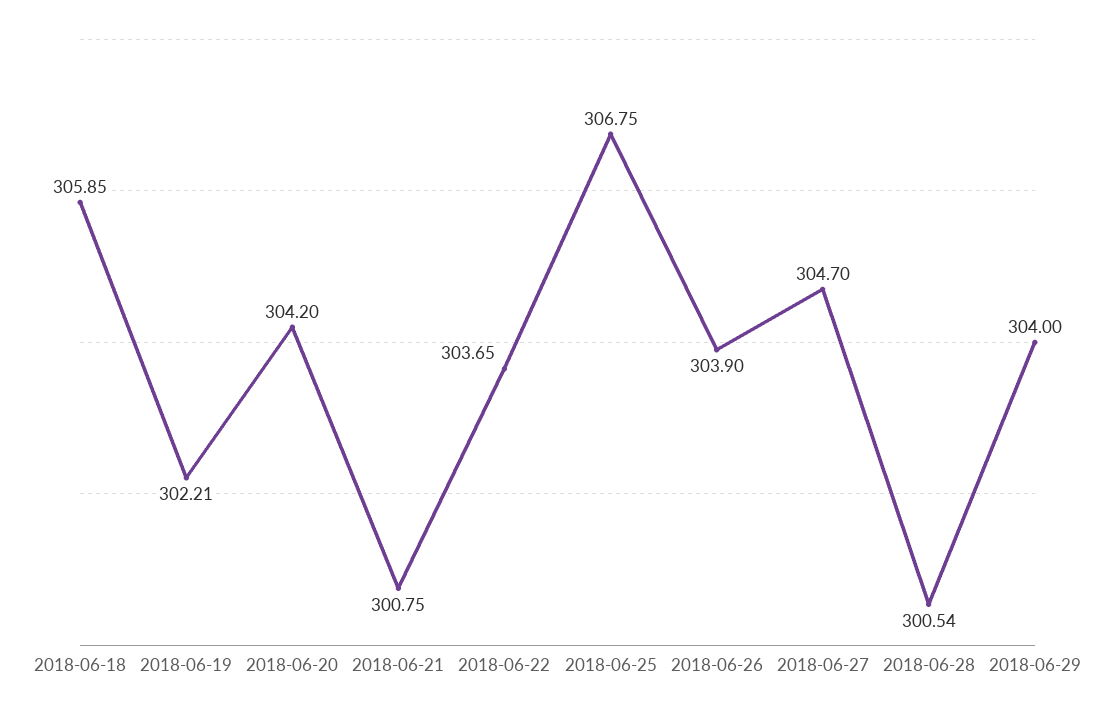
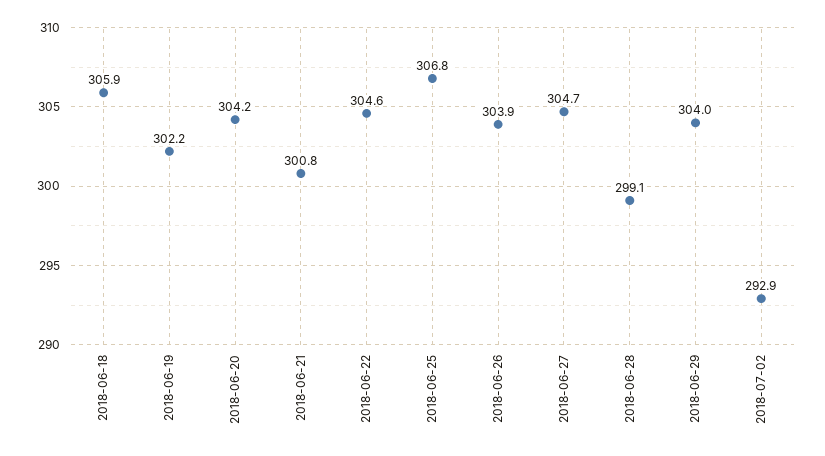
2018-06-22: 303.65 -> 304.6
2018-06-28: 300.54 -> 299.1
2018-07-02: none -> 292.9

